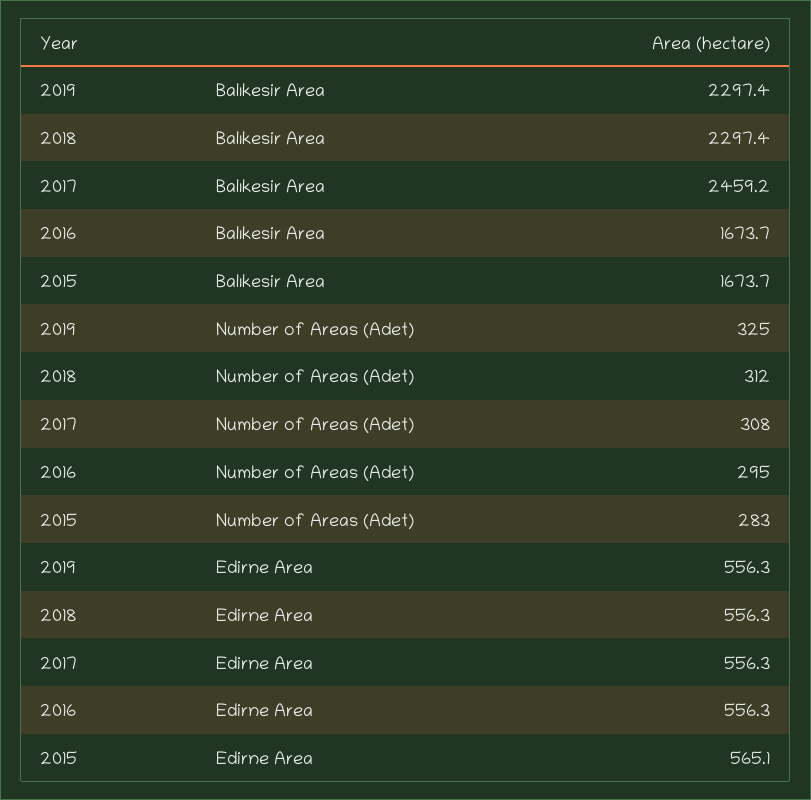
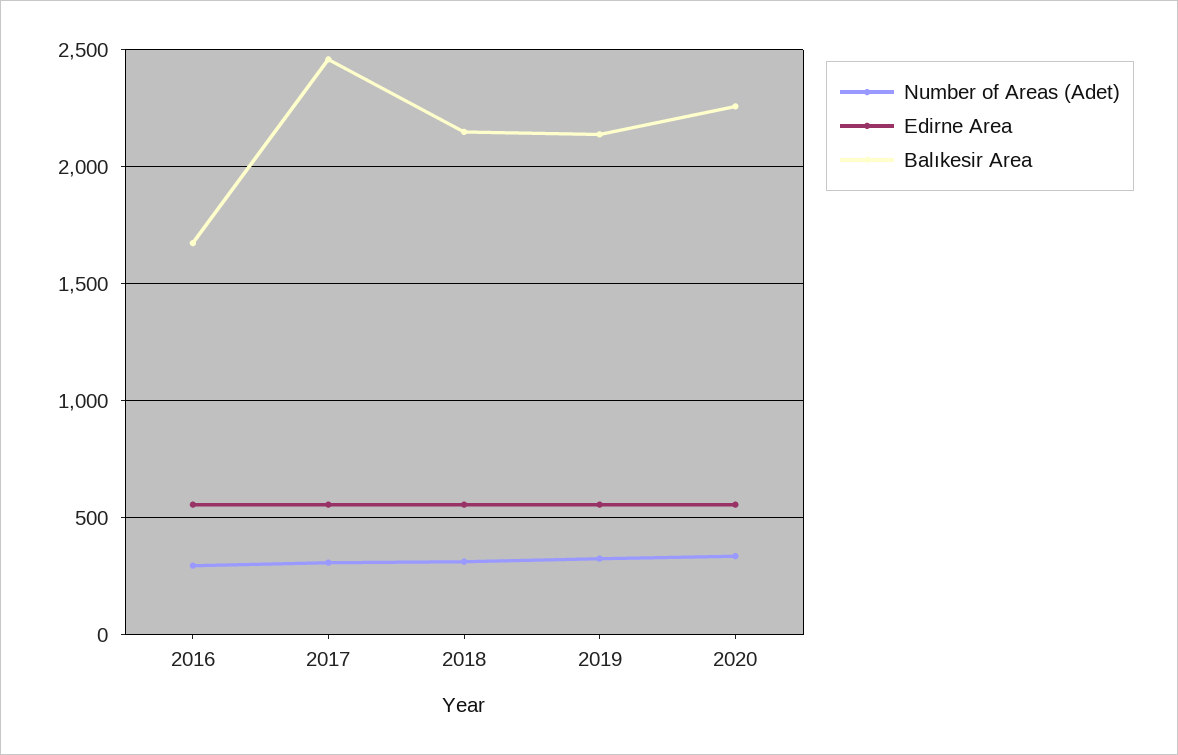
Balıkesir Area, 2019: 2297.4 -> 2150
Balıkesir Area, 2018: 2297.4 -> 2150
Balıkesir Area, 2015: 1673.7 -> none
Number of Areas (Adet), 2015: 283 -> none
Edirne Area, 2015: 565.1 -> none
Number of Areas (Adet), 2020: none -> 350
Edirne Area, 2020: none -> 550
Balıkesir Area, 2020: none -> 2250

